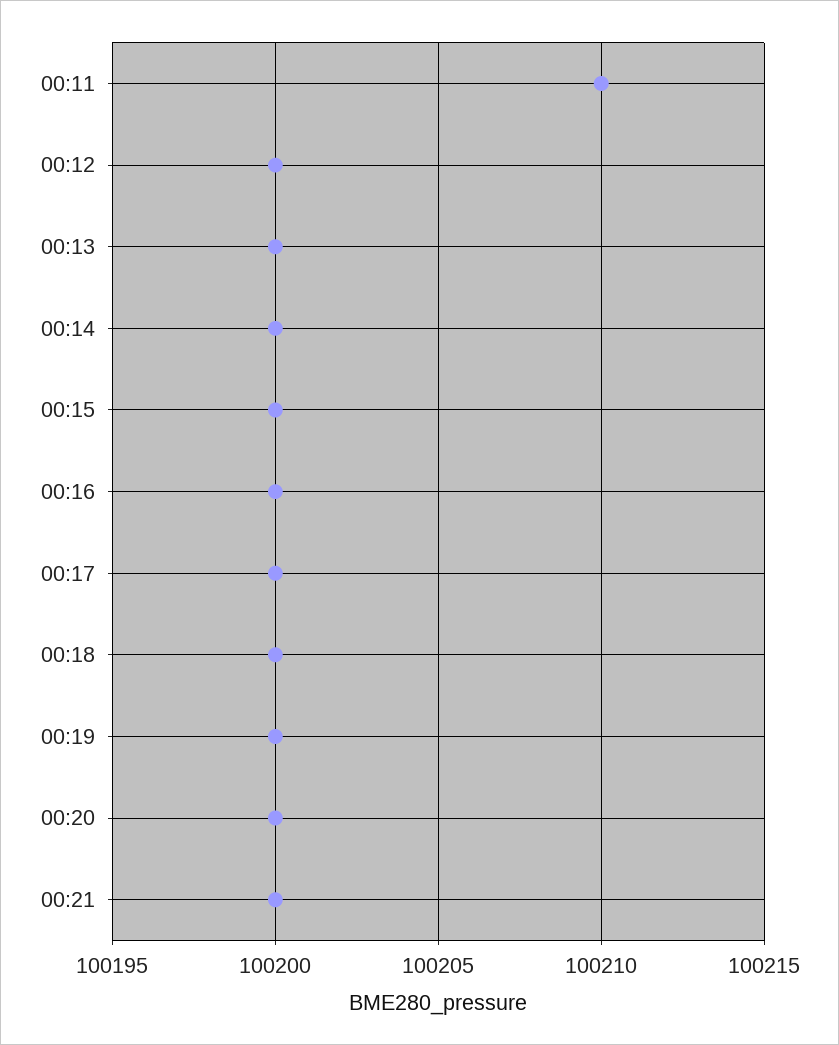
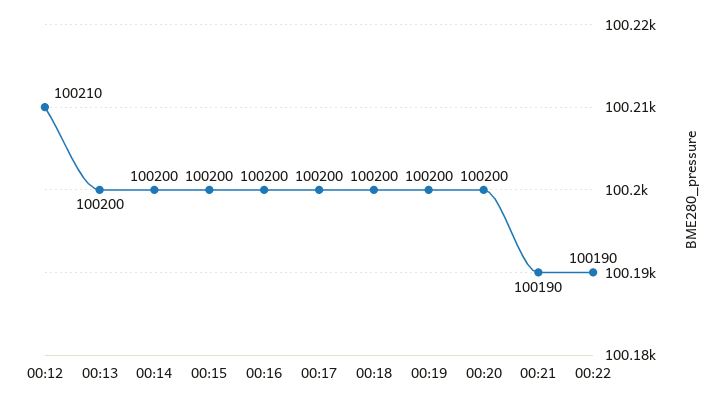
00:11: 100210 -> none
00:12: 100200 -> 100210
00:21: 100200 -> 100190
00:22: none -> 100190

